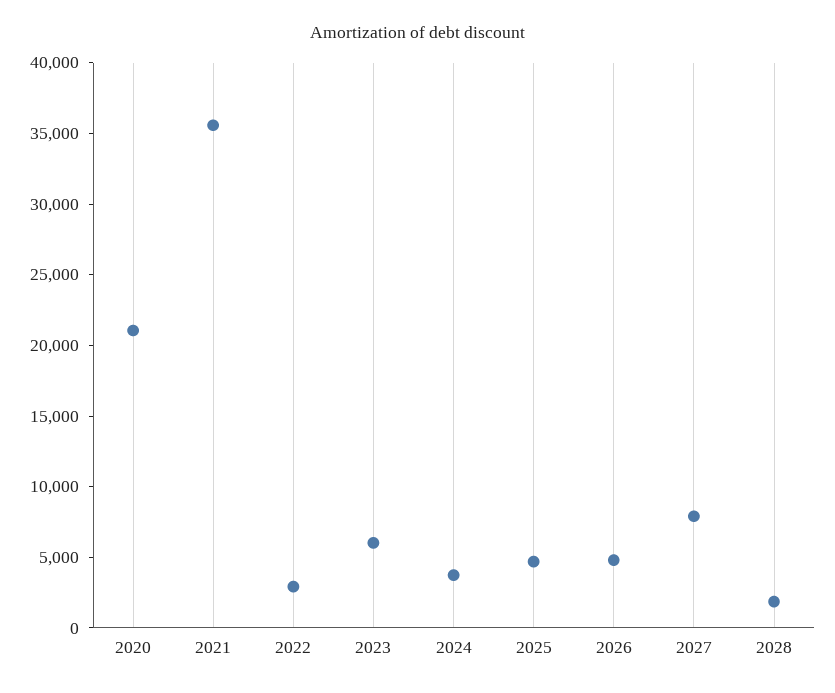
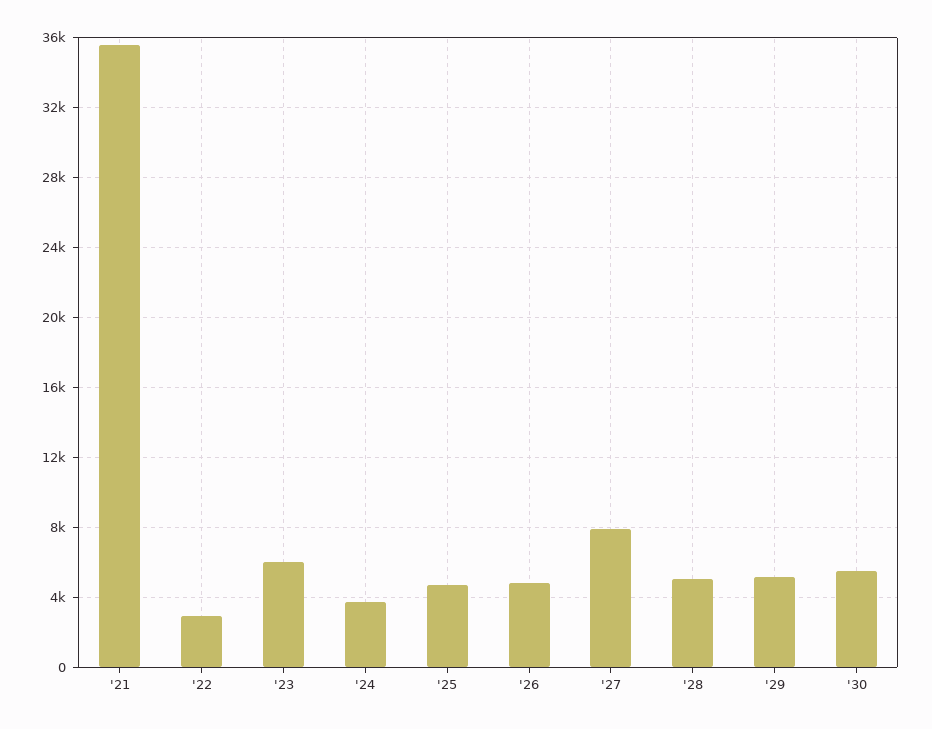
2020: 21000 -> none
2028: 2000 -> 5000
'29: none -> 5000
'30: none -> 5500

